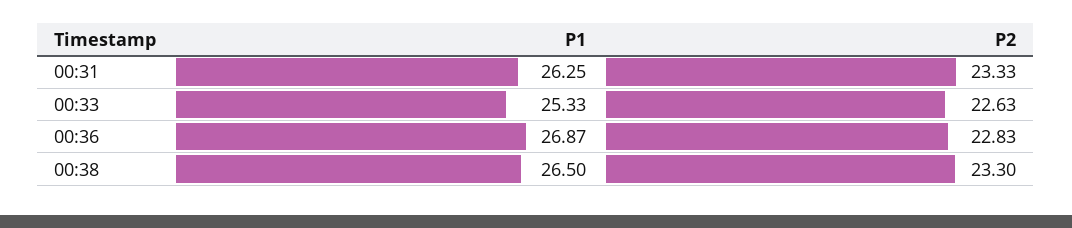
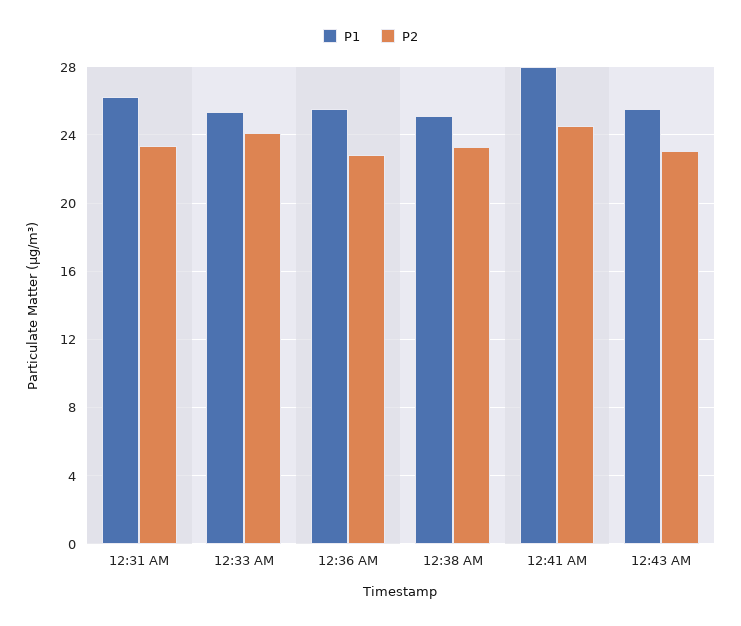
P2, 00:33: 22.63 -> 24
P1, 00:36: 26.87 -> 25.5
P1, 00:38: 26.5 -> 25
P1, 12:41 AM: none -> 28
P2, 12:41 AM: none -> 24.5
P1, 12:43 AM: none -> 25.5
P2, 12:43 AM: none -> 23

